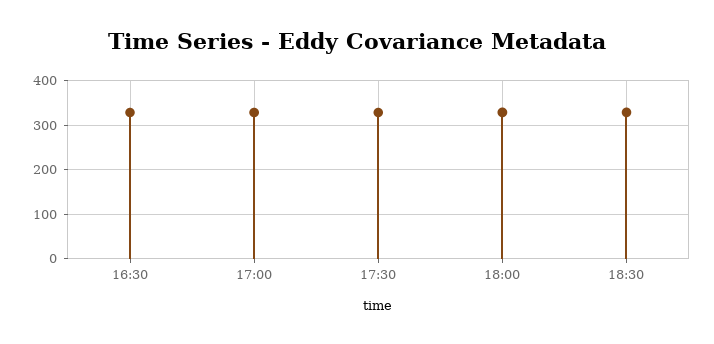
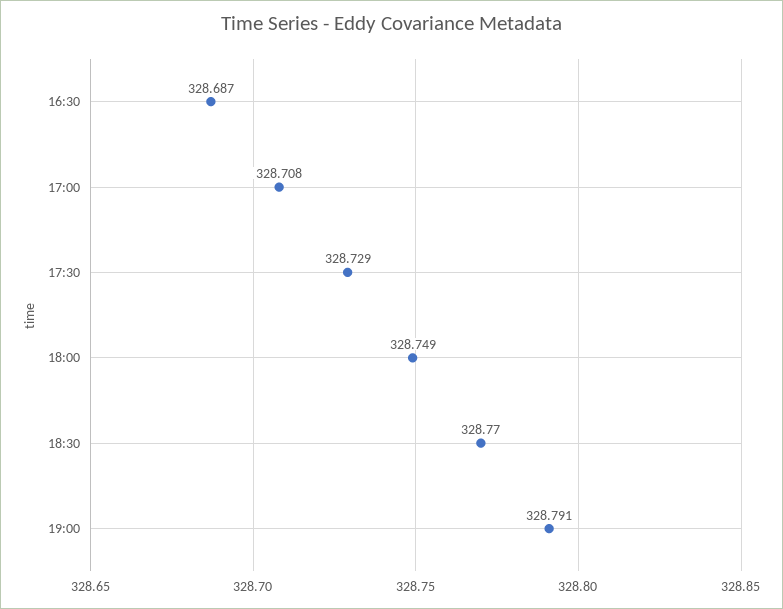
19:00: none -> 328.791

